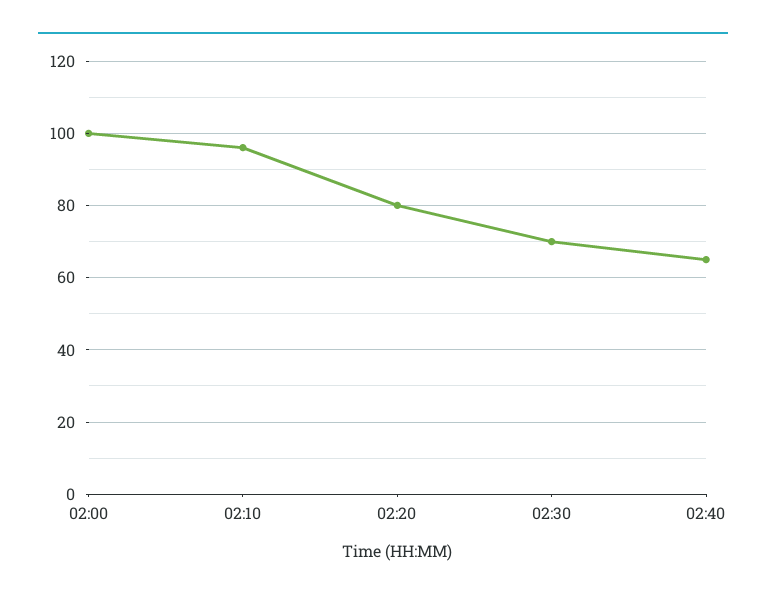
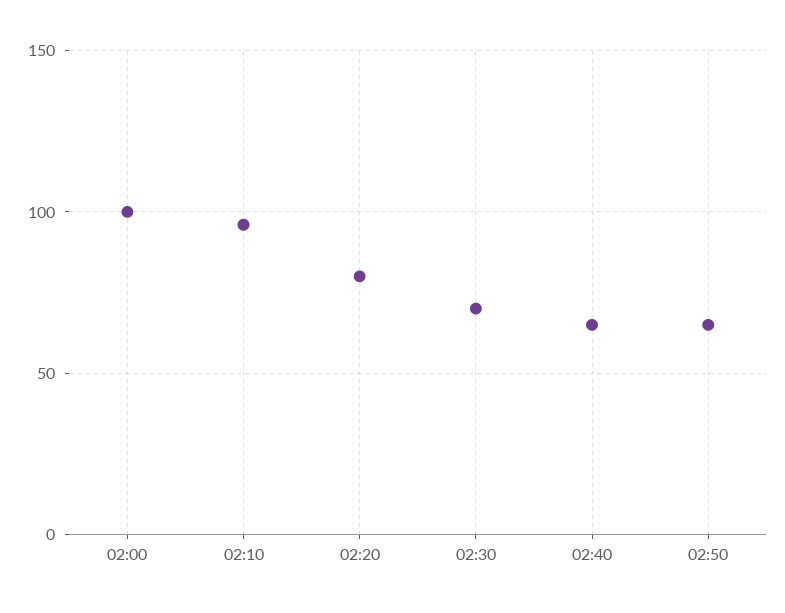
02:50: none -> 65

